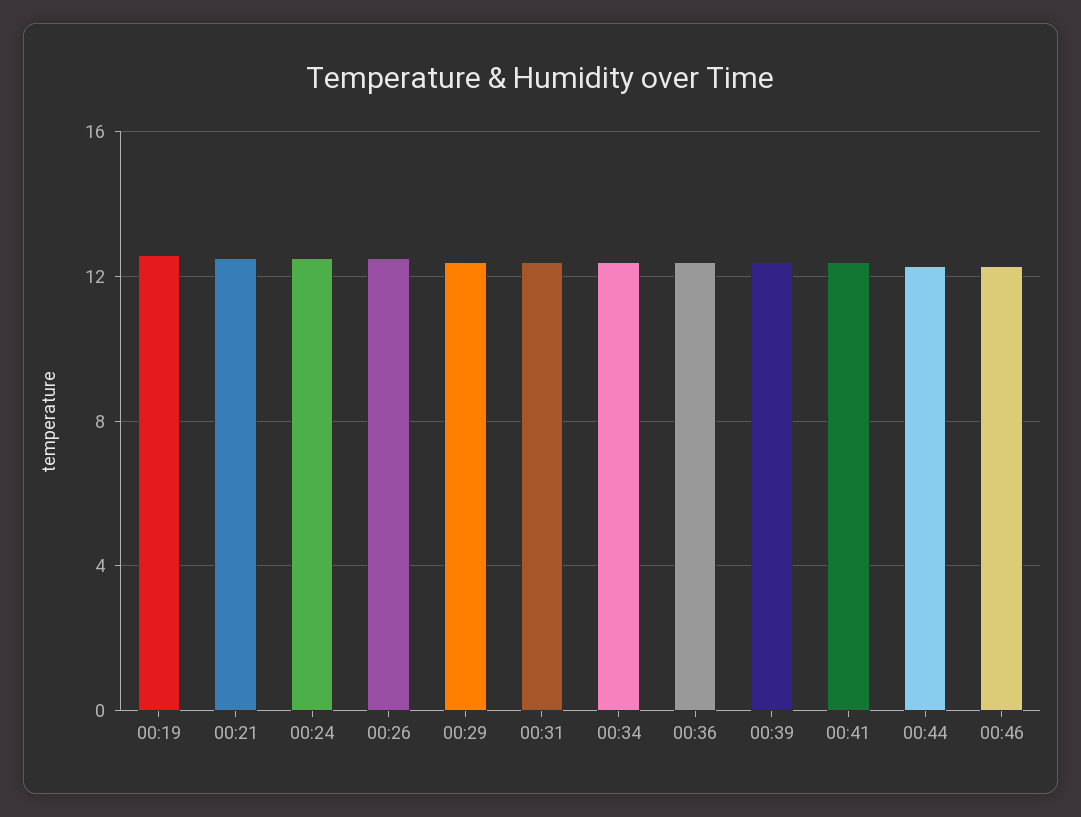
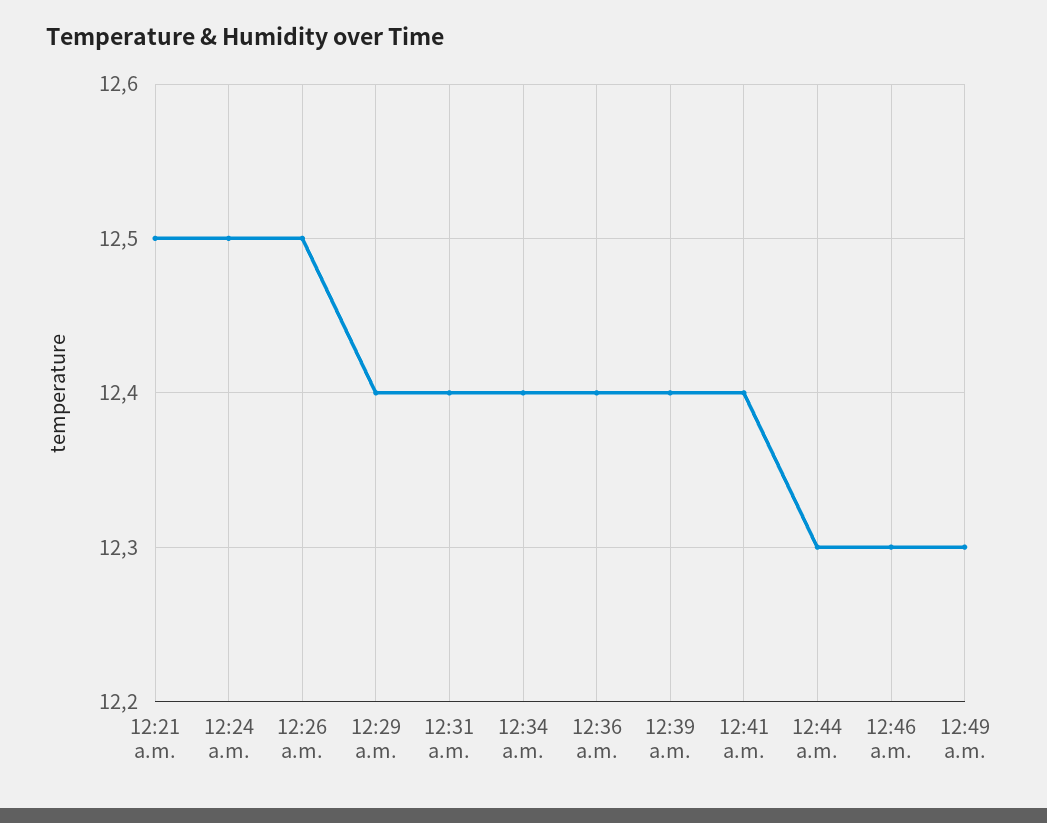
00:19: 12.5 -> none
12:49 a.m.: none -> 12.3

